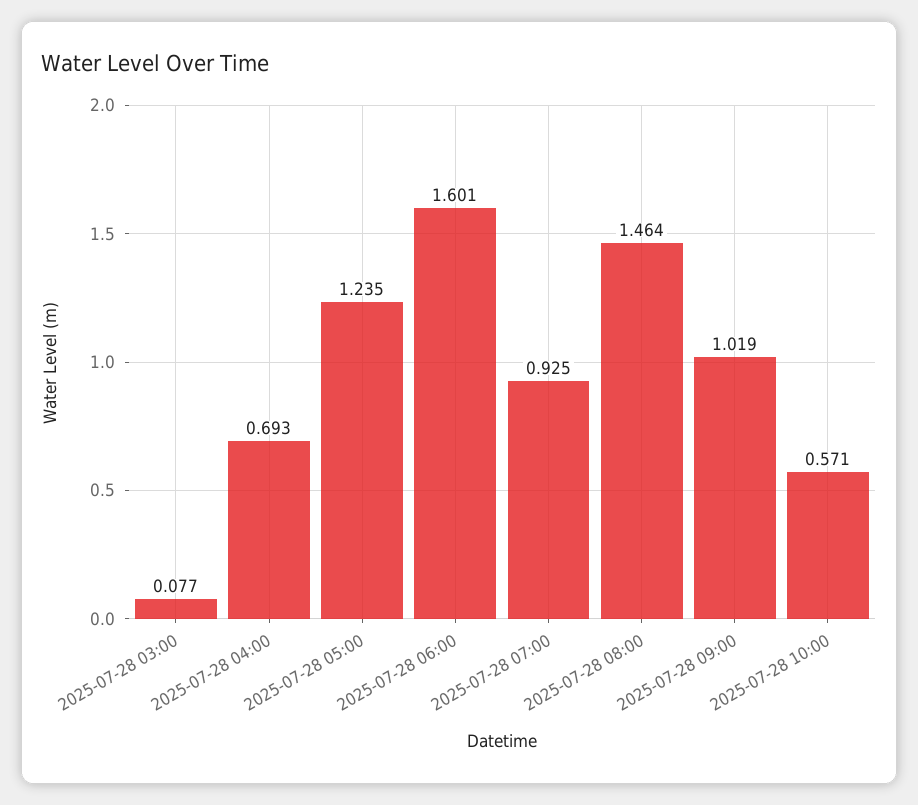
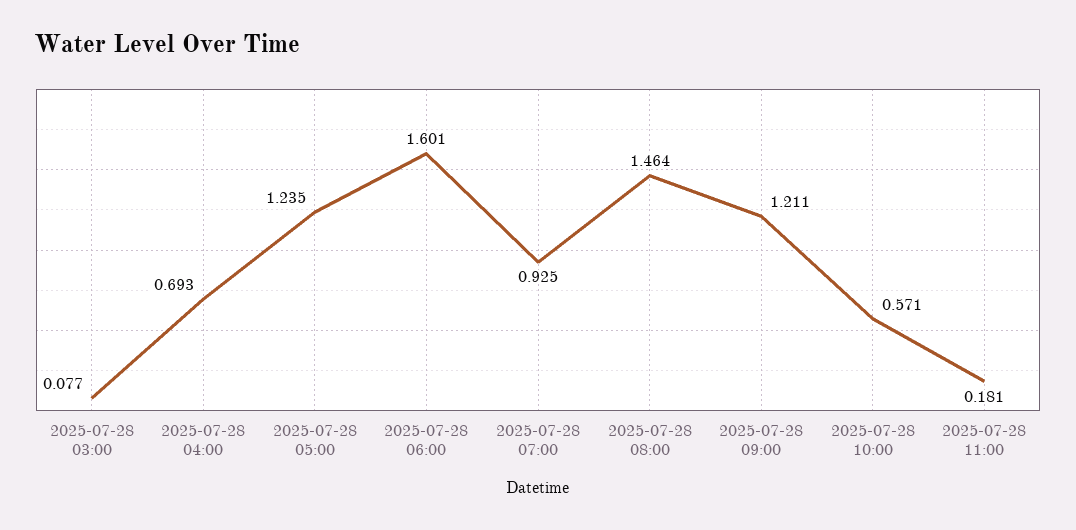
2025-07-28 09:00: 1.019 -> 1.211
2025-07-28 11:00: none -> 0.181

